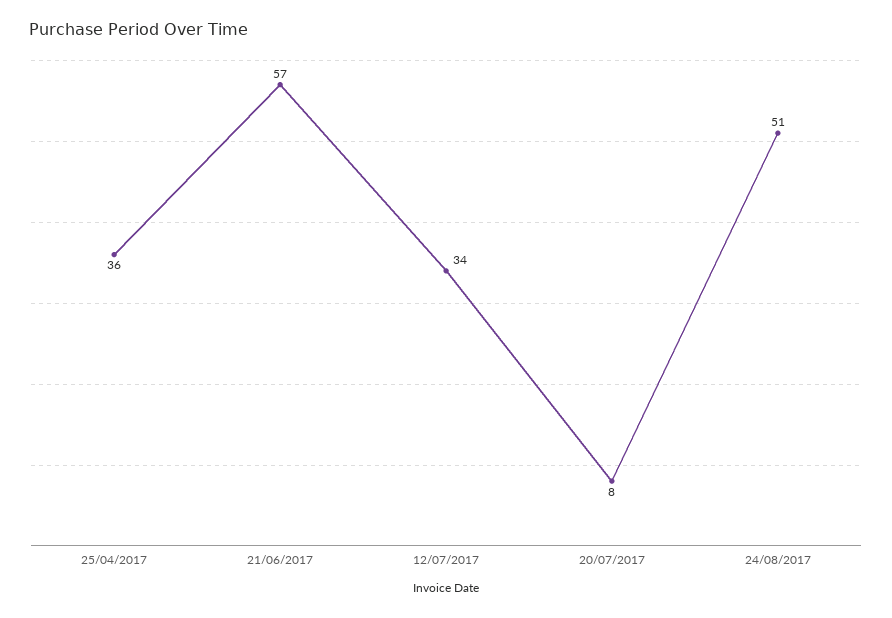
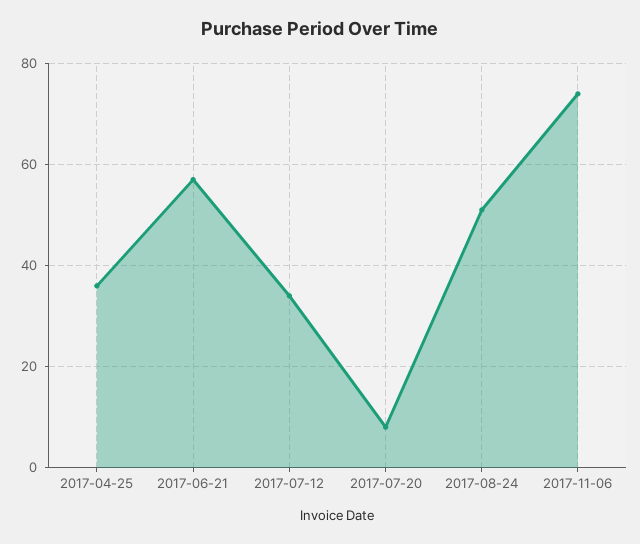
2017-11-06: none -> 75

